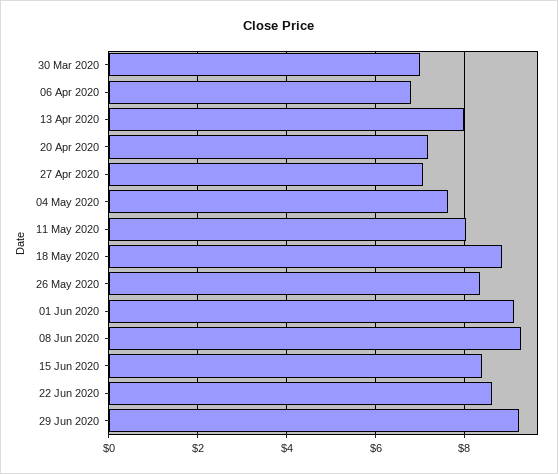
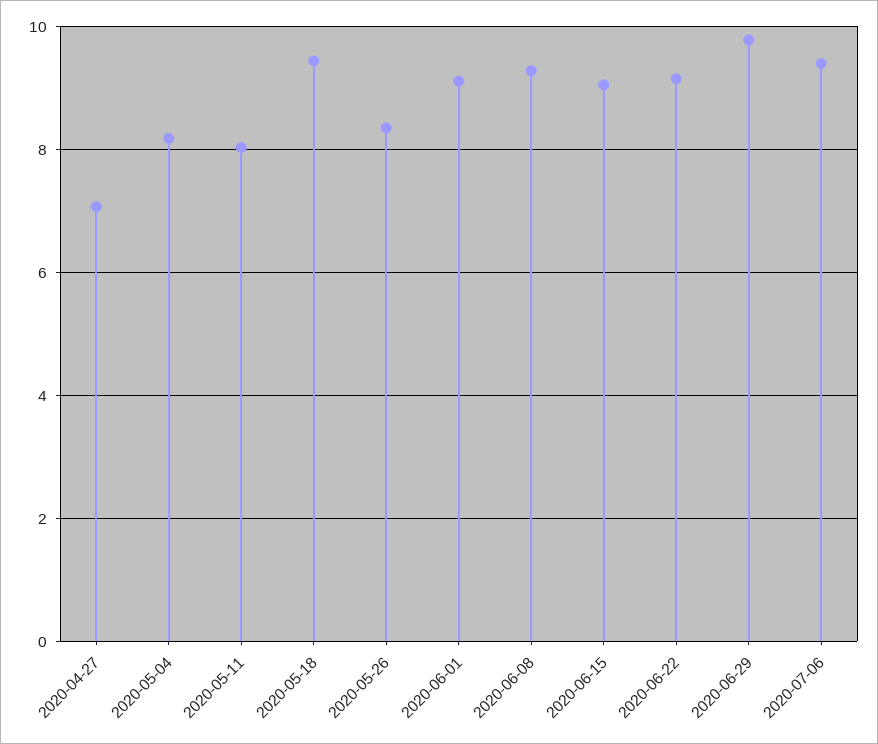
30 Mar 2020: 7 -> none
06 Apr 2020: 6.8 -> none
13 Apr 2020: 8 -> none
20 Apr 2020: 7.2 -> none
04 May 2020: 7.6 -> 8.2
18 May 2020: 8.8 -> 9.4
15 Jun 2020: 8.4 -> 9
22 Jun 2020: 8.6 -> 9.2
29 Jun 2020: 9.2 -> 9.8
2020-07-06: none -> 9.4

